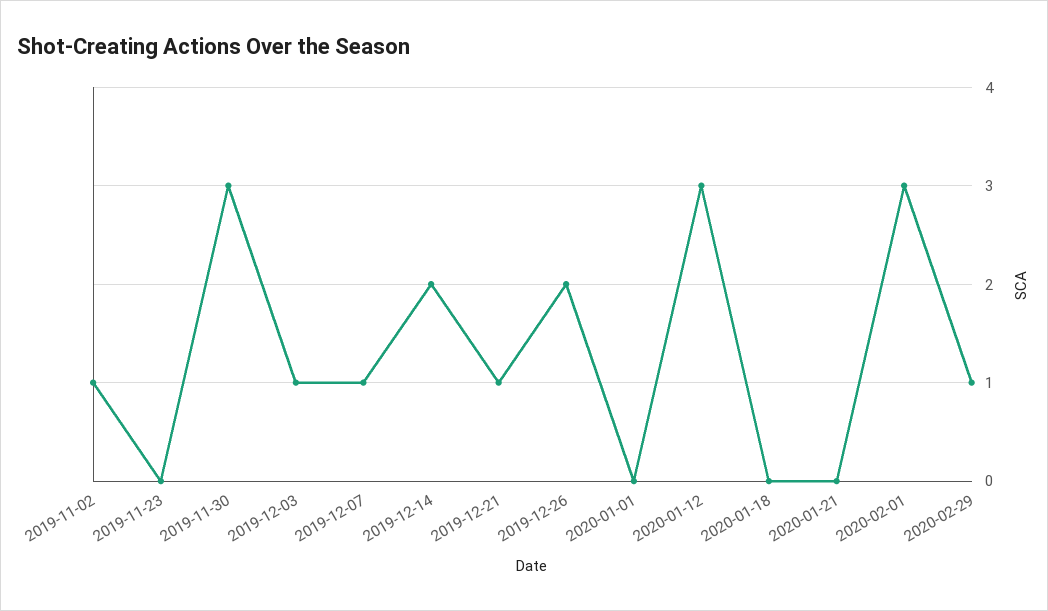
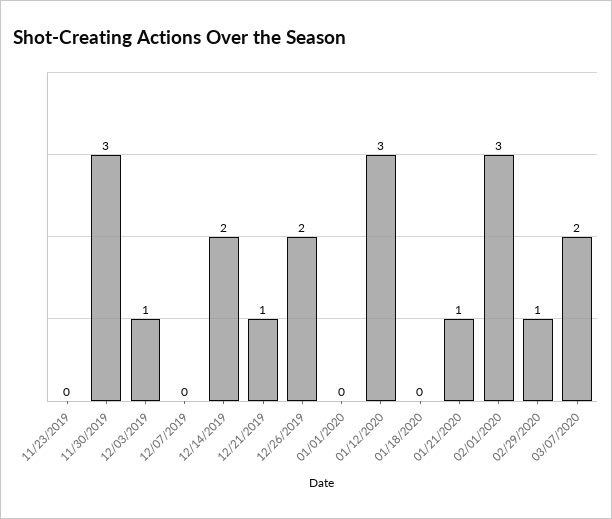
2019-11-02: 1 -> none
2019-12-07: 1 -> 0
2020-01-21: 0 -> 1
03/07/2020: none -> 2

